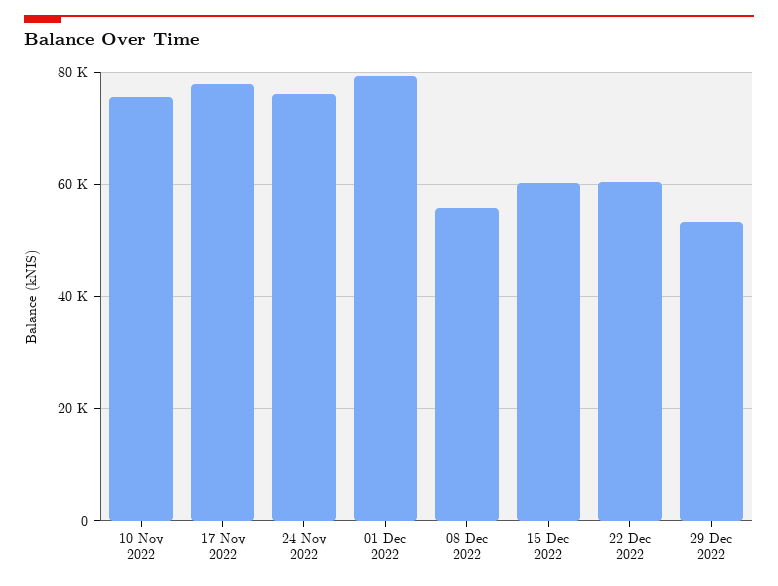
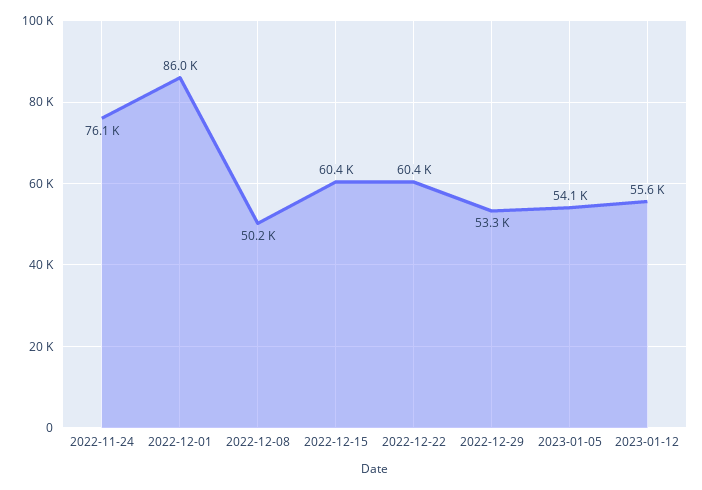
10 Nov 2022: 76000 -> none
17 Nov 2022: 78000 -> none
01 Dec 2022: 80000 -> 86000
08 Dec 2022: 56000 -> 50200
2023-01-05: none -> 54100
2023-01-12: none -> 55600

